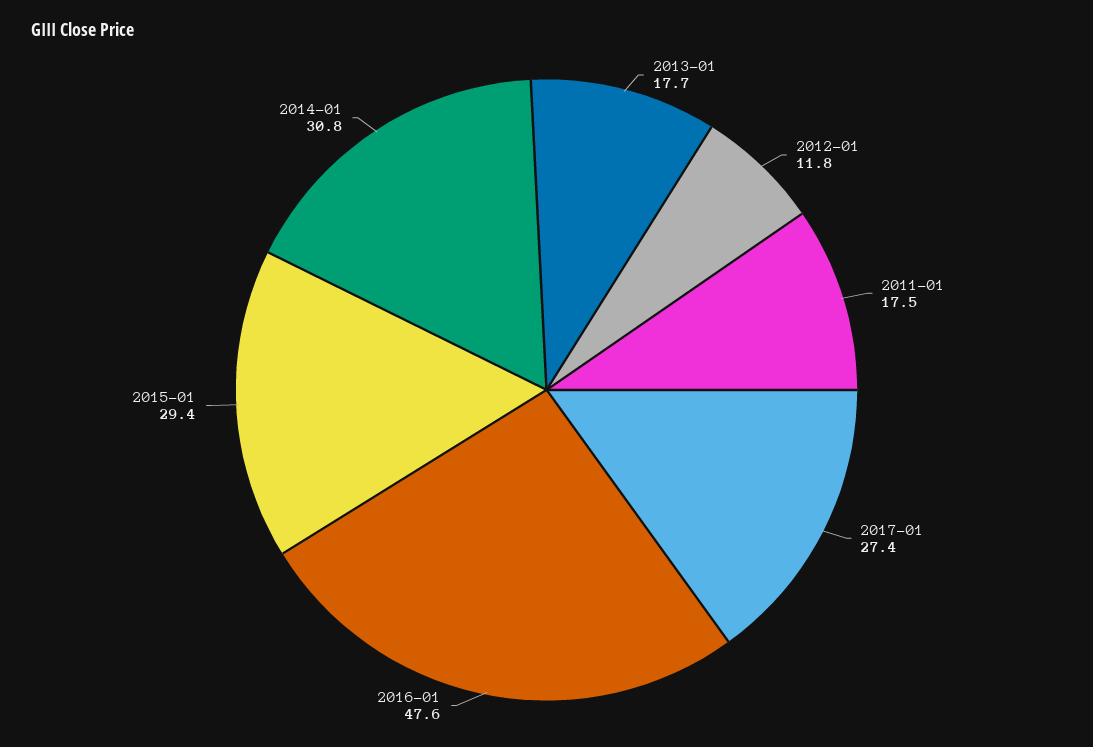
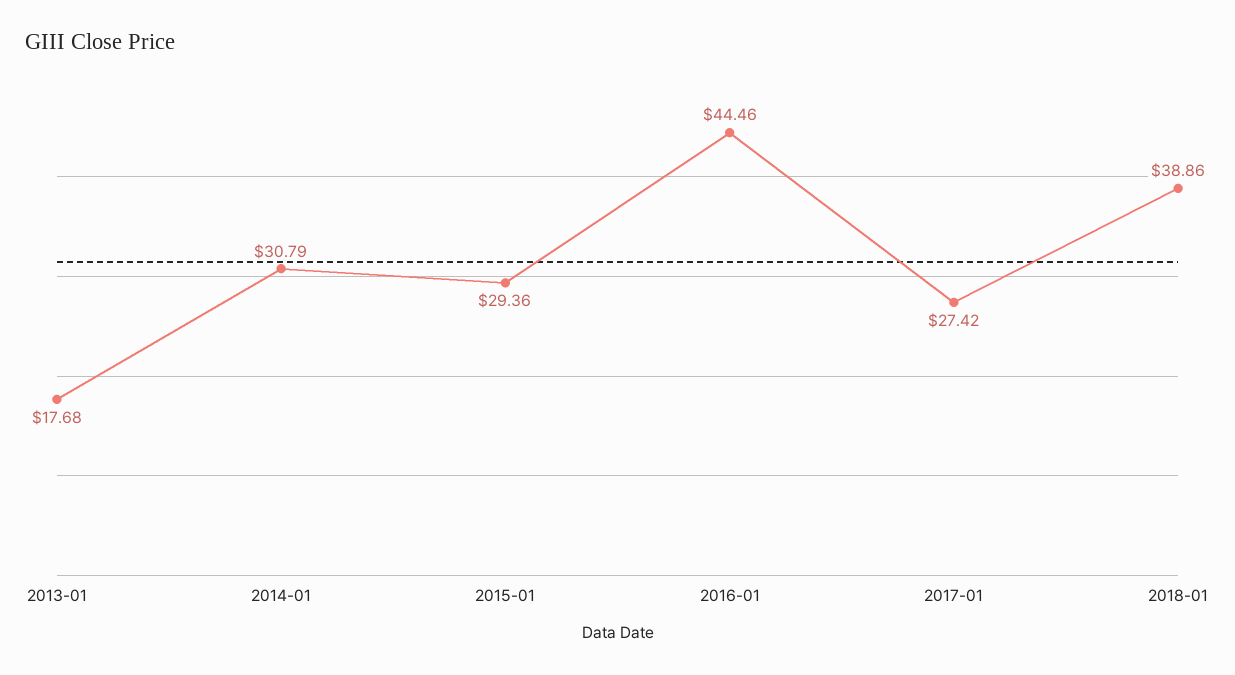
2012-01: 11.8 -> none
2011-01: 17.5 -> none
2016-01: 47.6 -> 44.46
2018-01: none -> 38.86

